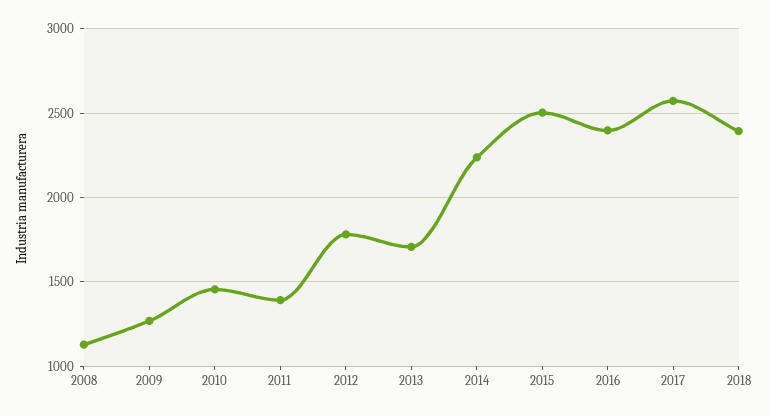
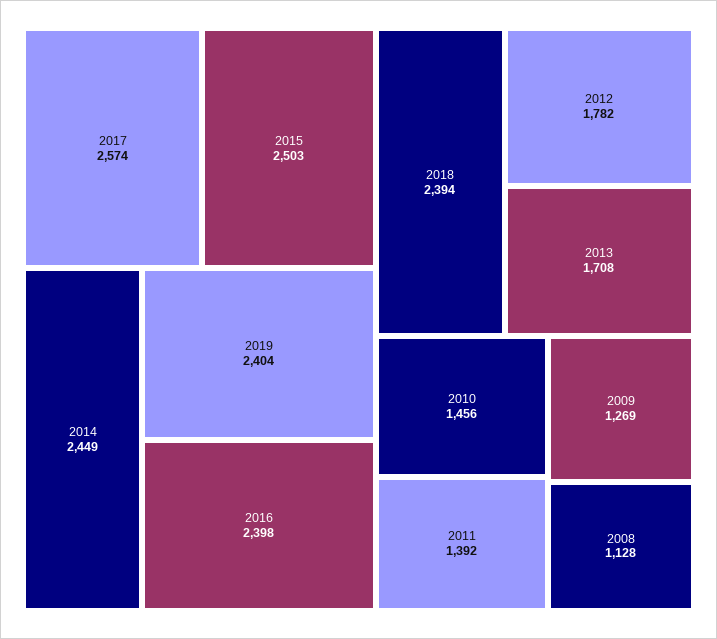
2014: 2250 -> 2449
2019: none -> 2404

